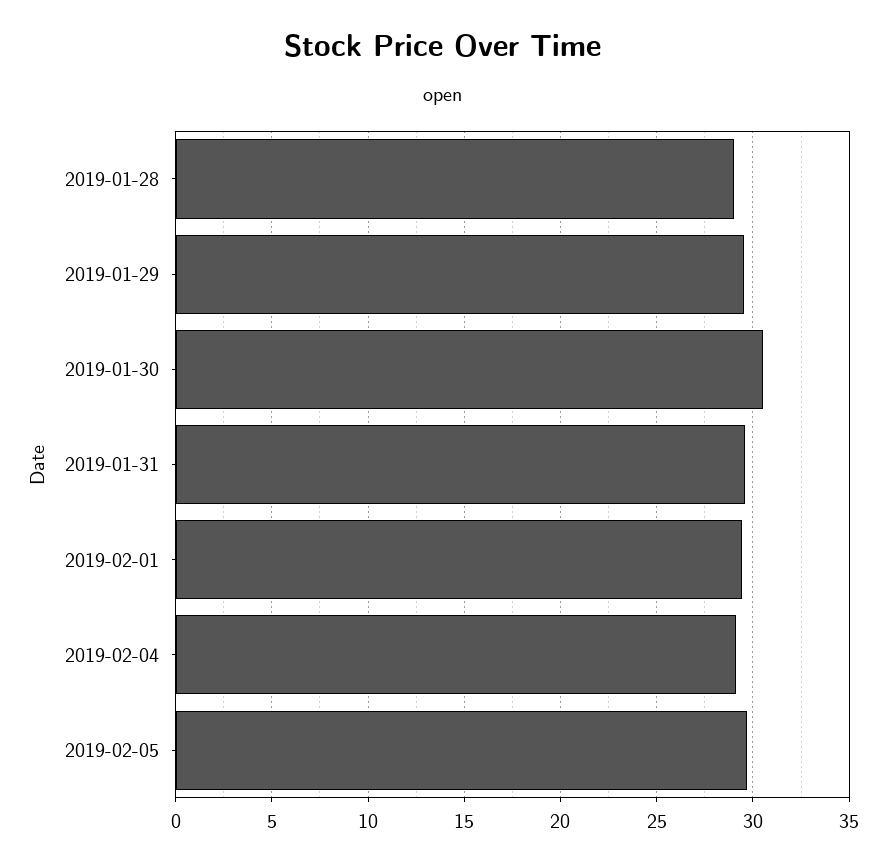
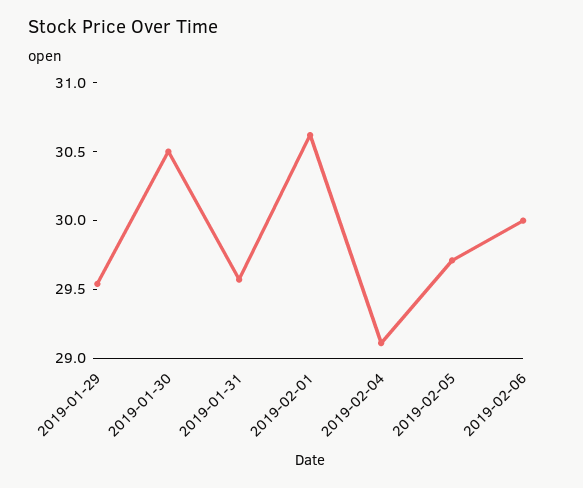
2019-01-28: 29 -> none
2019-02-01: 29.5 -> 30.6
2019-02-06: none -> 30

